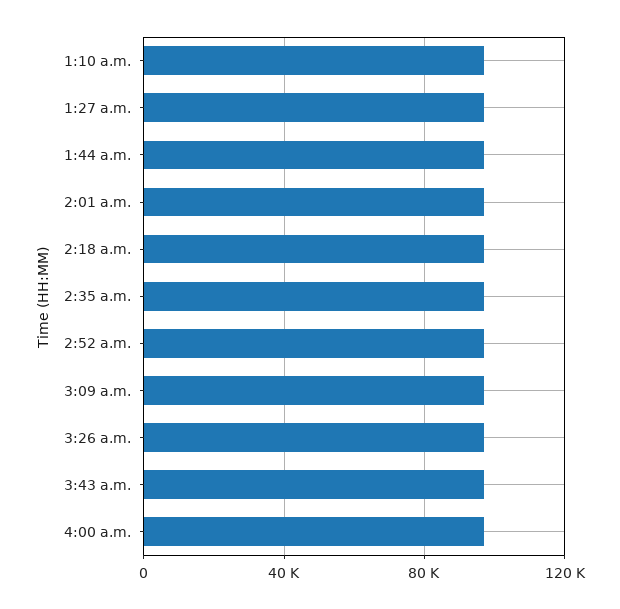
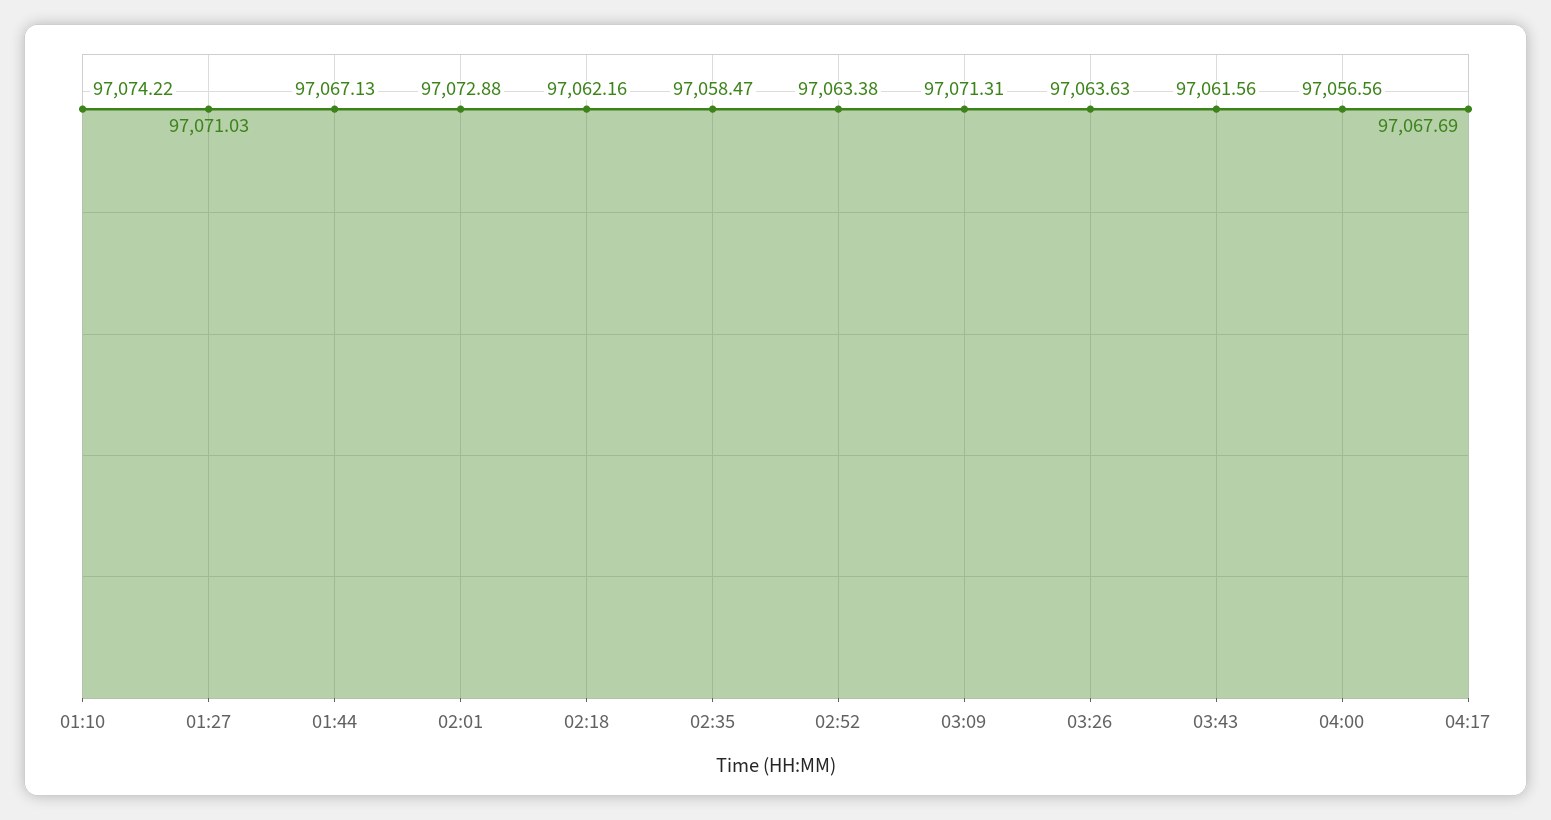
04:17: none -> 97067.69

